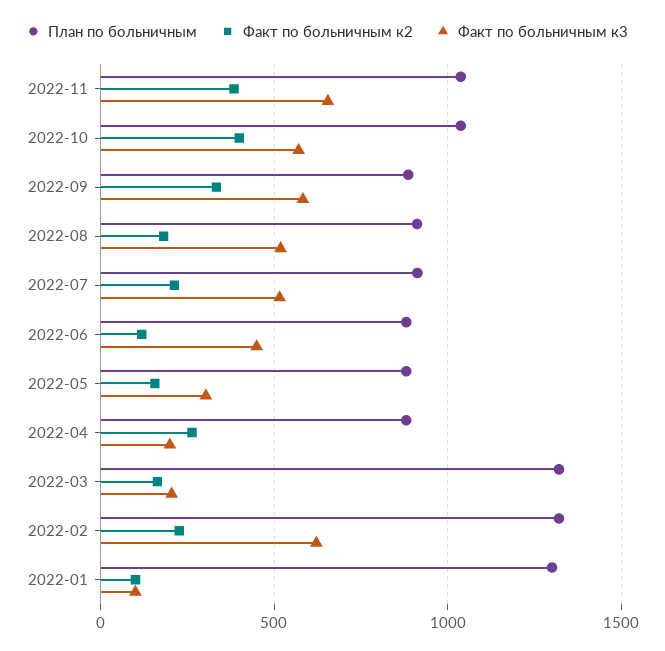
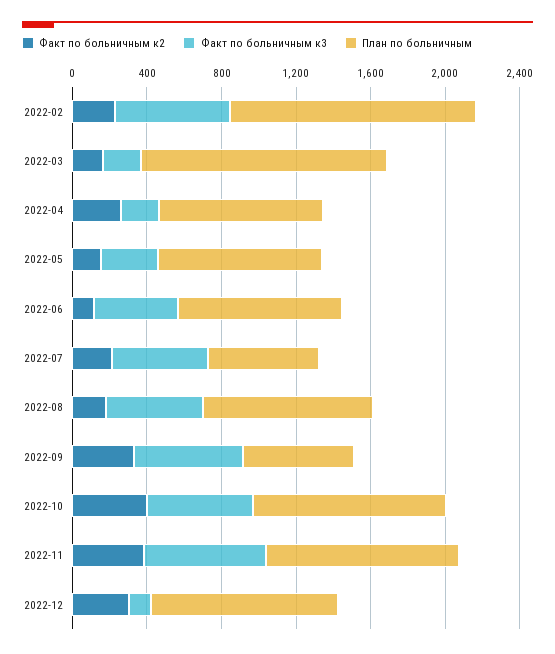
План по больничным, 2022-09: 900 -> 600
План по больничным, 2022-07: 900 -> 600
План по больничным, 2022-01: 1300 -> none
Факт по больничным к2, 2022-01: 100 -> none
Факт по больничным к3, 2022-01: 100 -> none
Факт по больничным к2, 2022-12: none -> 300
Факт по больничным к3, 2022-12: none -> 100
План по больничным, 2022-12: none -> 1000

